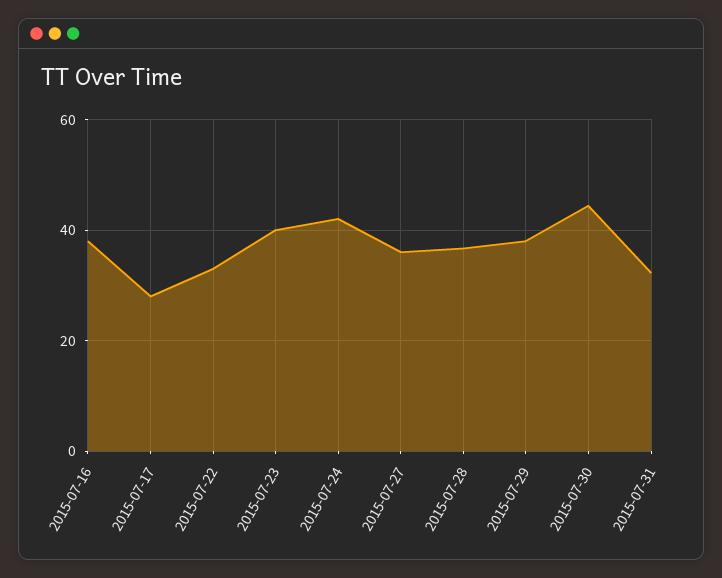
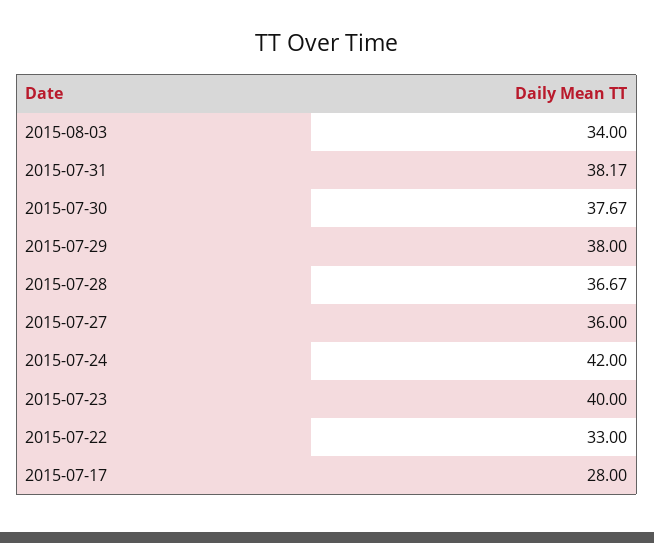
2015-07-16: 38 -> none
2015-07-30: 44 -> 37.67
2015-07-31: 32 -> 38.17
2015-08-03: none -> 34

